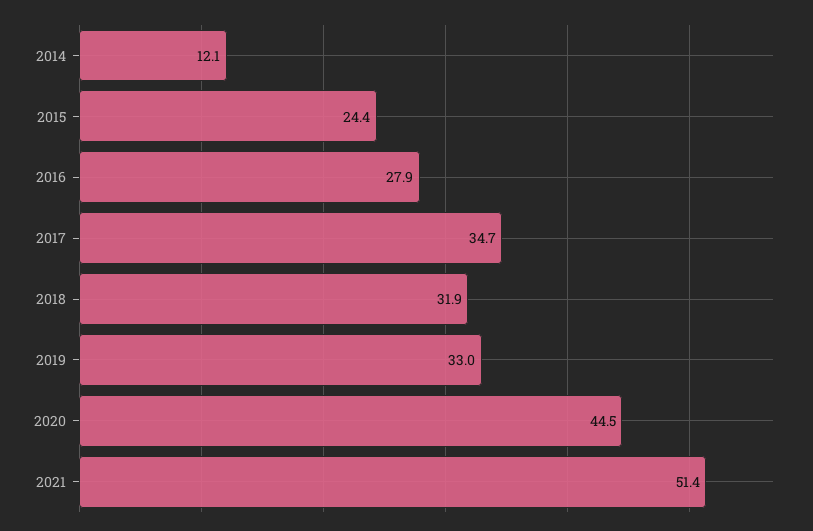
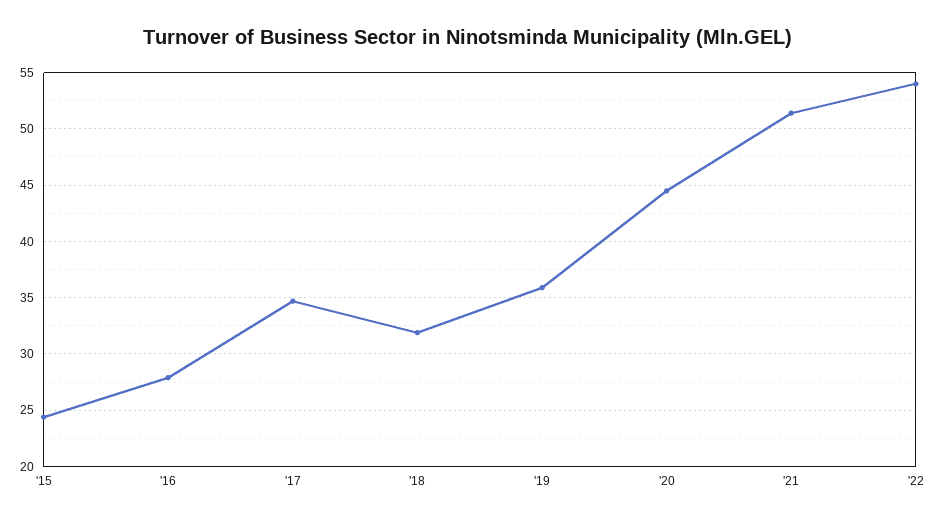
2014: 12.1 -> none
2019: 33 -> 36
'22: none -> 54

